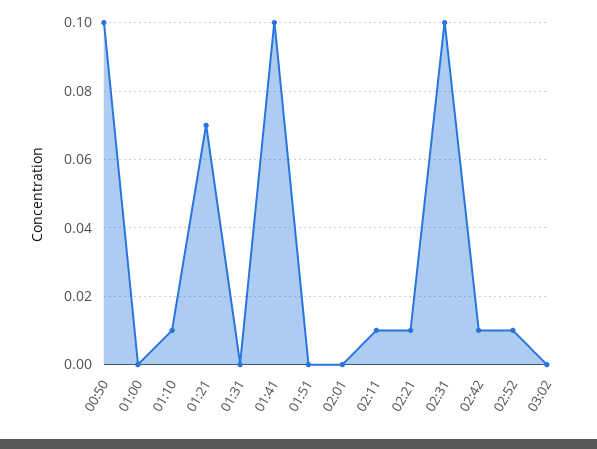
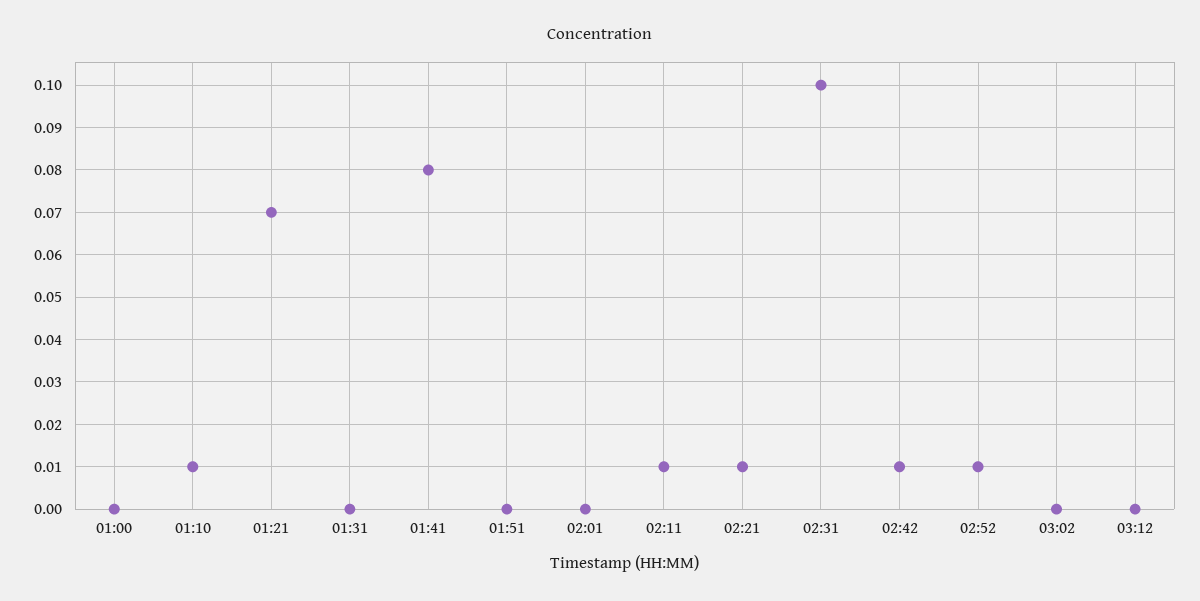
00:50: 0.1 -> none
01:41: 0.1 -> 0.08
03:12: none -> 0

